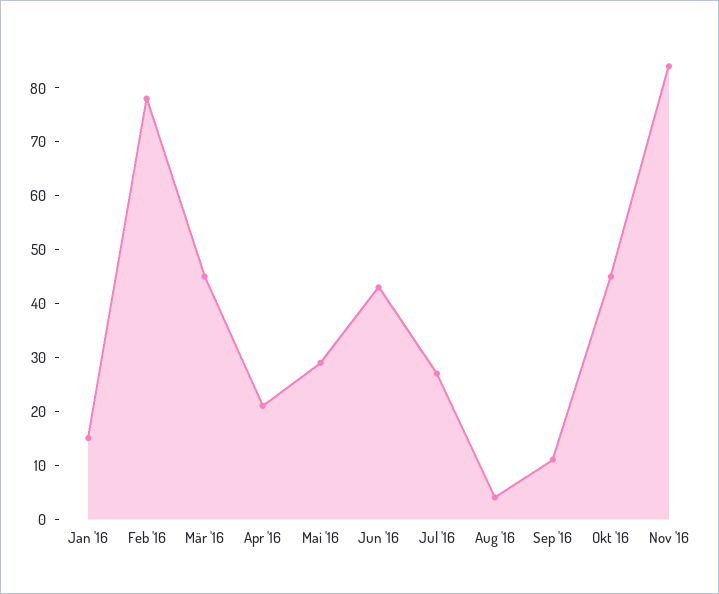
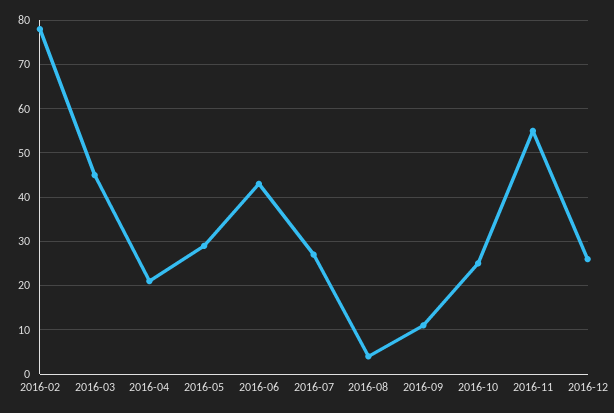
Jan '16: 15 -> none
Okt '16: 45 -> 25
Nov '16: 85 -> 55
2016-12: none -> 25

